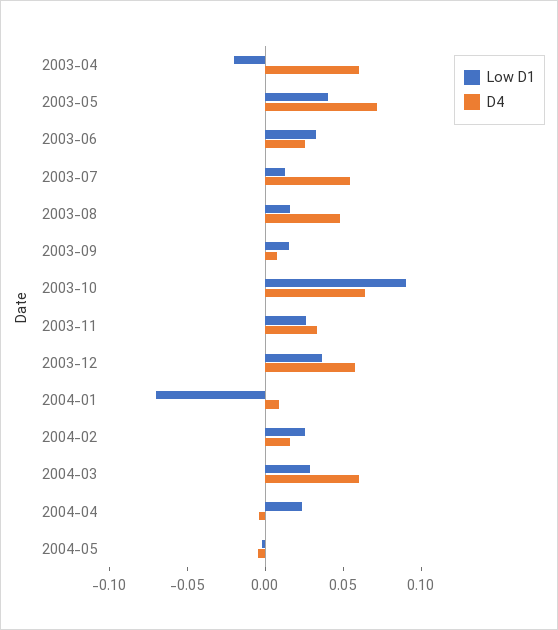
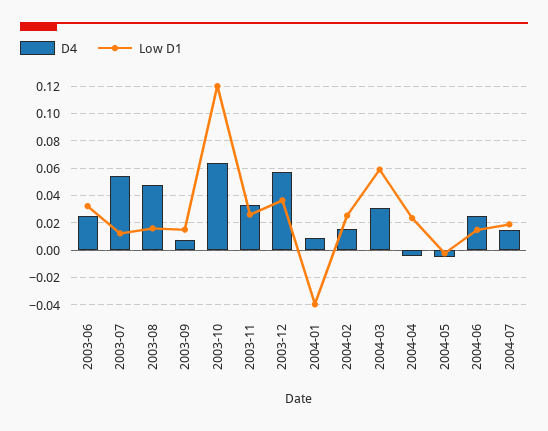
Low D1, 2003-04: -0.02 -> none
D4, 2003-04: 0.06 -> none
Low D1, 2003-05: 0.04 -> none
D4, 2003-05: 0.07 -> none
Low D1, 2003-10: 0.09 -> 0.12
Low D1, 2004-01: -0.07 -> -0.04
Low D1, 2004-03: 0.03 -> 0.06
D4, 2004-03: 0.06 -> 0.03
D4, 2004-06: none -> 0.025
Low D1, 2004-06: none -> 0.015
D4, 2004-07: none -> 0.015
Low D1, 2004-07: none -> 0.02

